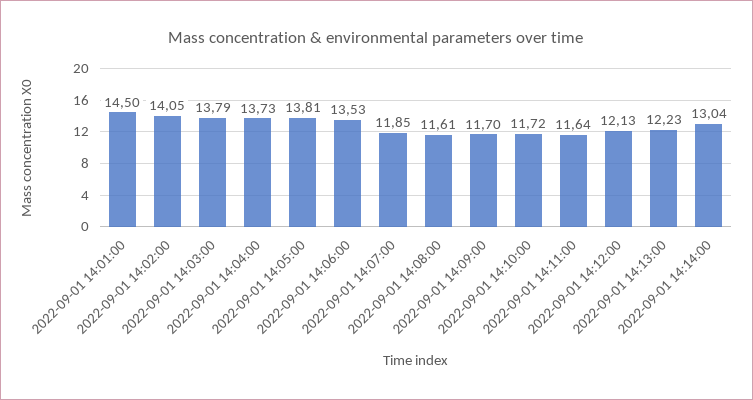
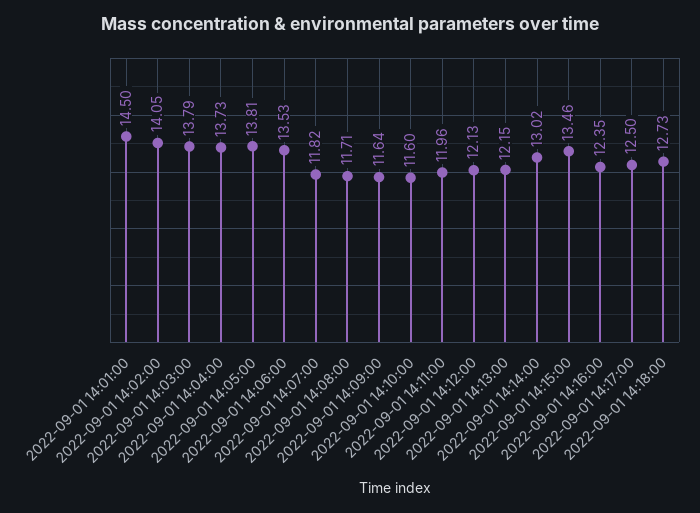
2022-09-01 14:07:00: 11.85 -> 11.82
2022-09-01 14:08:00: 11.61 -> 11.71
2022-09-01 14:09:00: 11.7 -> 11.64
2022-09-01 14:10:00: 11.72 -> 11.6
2022-09-01 14:11:00: 11.64 -> 11.96
2022-09-01 14:13:00: 12.23 -> 12.15
2022-09-01 14:14:00: 13.04 -> 13.02
2022-09-01 14:15:00: none -> 13.46
2022-09-01 14:16:00: none -> 12.35
2022-09-01 14:17:00: none -> 12.5
2022-09-01 14:18:00: none -> 12.73

